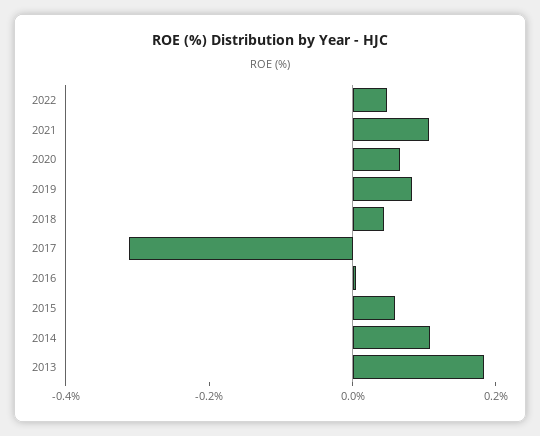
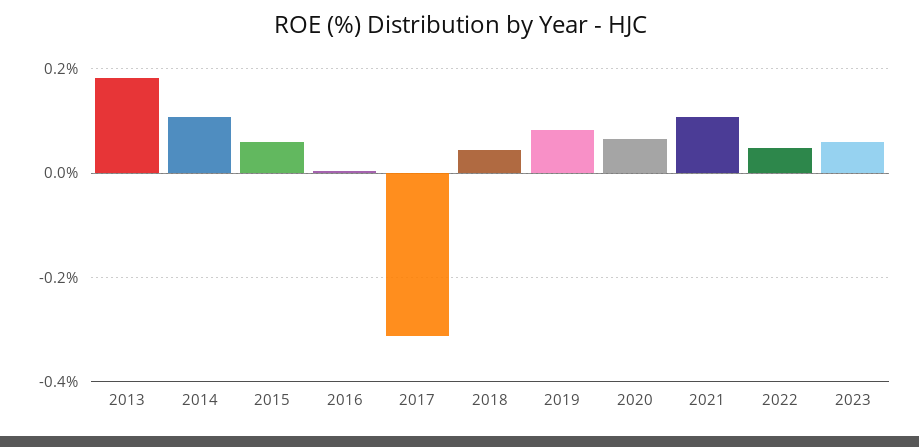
2023: none -> 0.06

